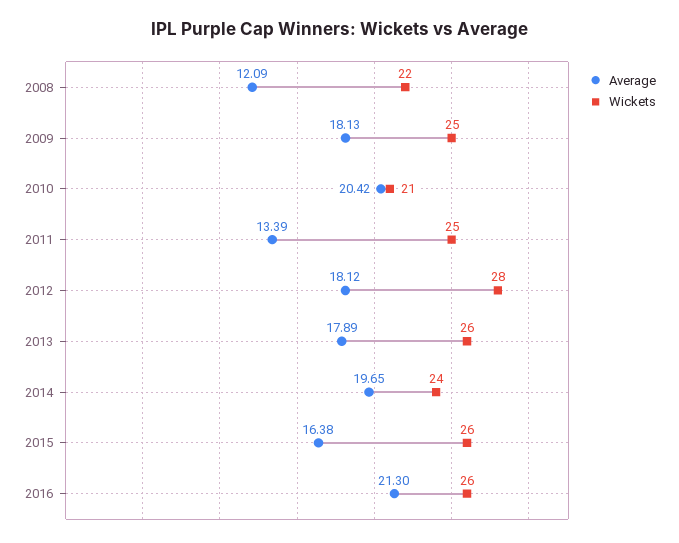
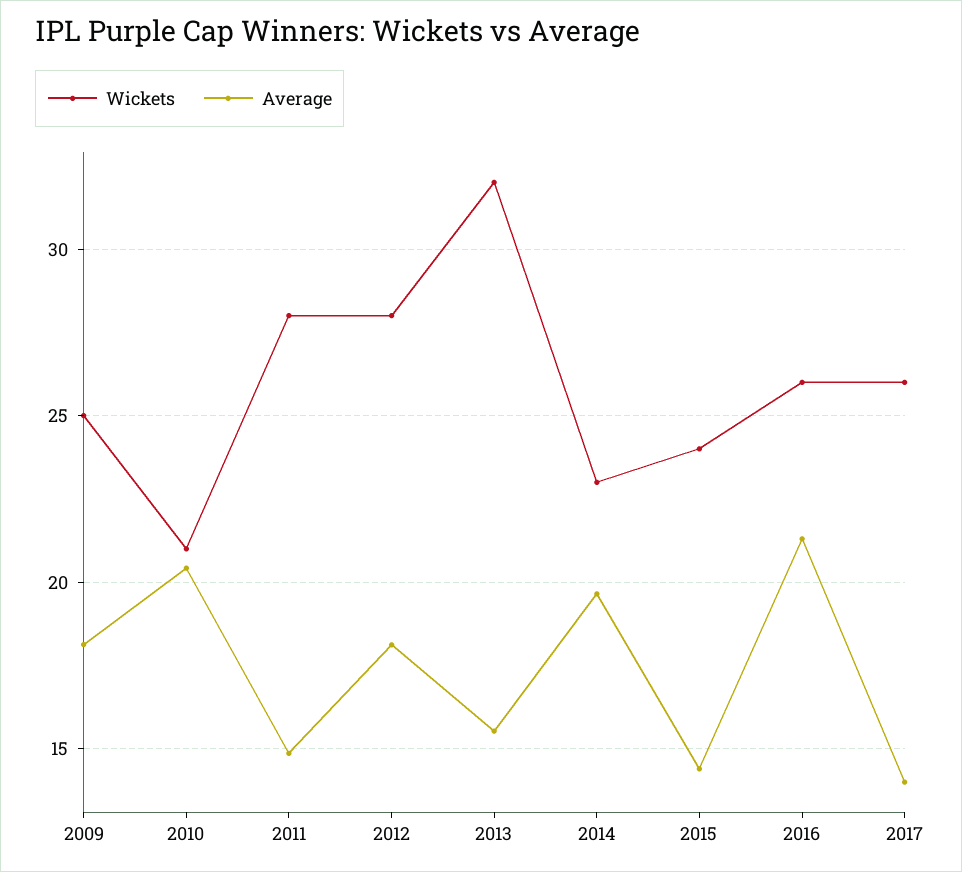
Average, 2008: 12.09 -> none
Wickets, 2008: 22 -> none
Average, 2011: 13.39 -> 15
Wickets, 2011: 25 -> 28
Average, 2013: 17.89 -> 15.5
Wickets, 2013: 26 -> 32
Wickets, 2014: 24 -> 23
Average, 2015: 16.38 -> 14.5
Wickets, 2015: 26 -> 24
Wickets, 2017: none -> 26
Average, 2017: none -> 14

